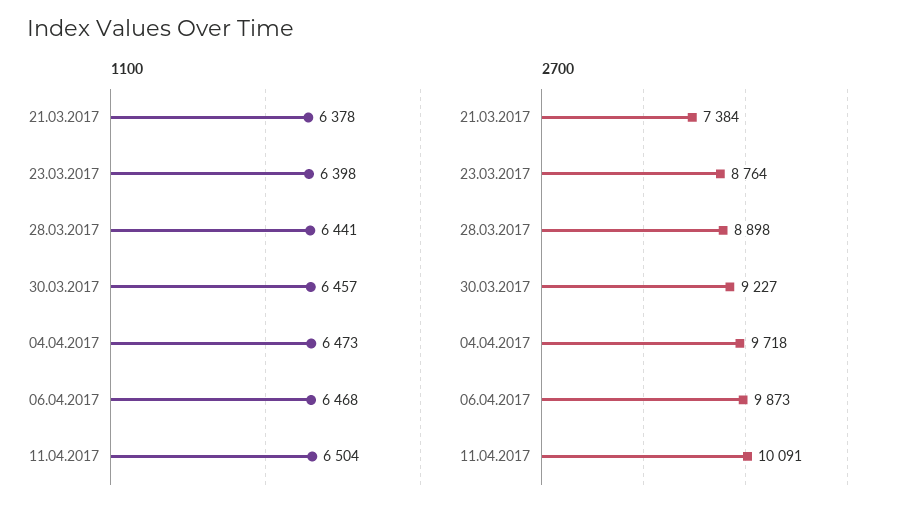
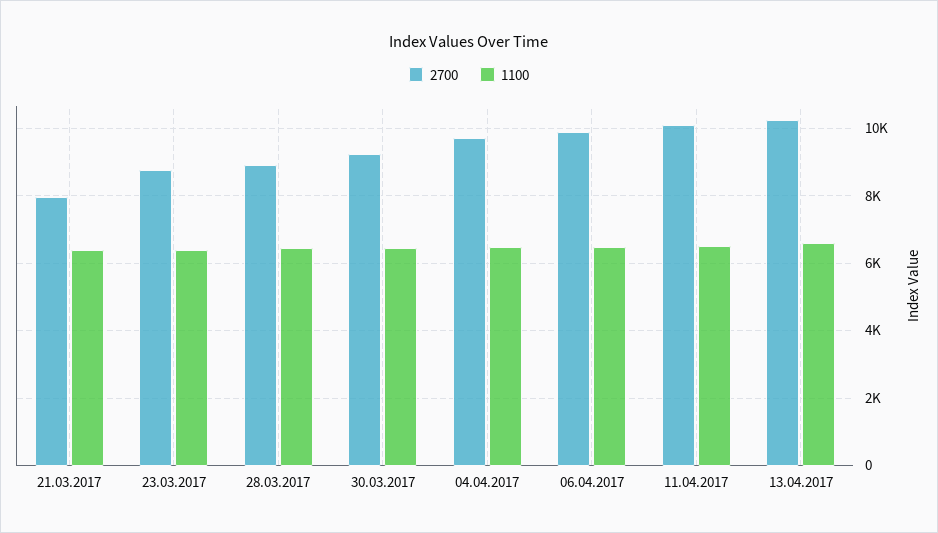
2700, 21.03.2017: 7384 -> 8000
2700, 13.04.2017: none -> 10200
1100, 13.04.2017: none -> 6600

